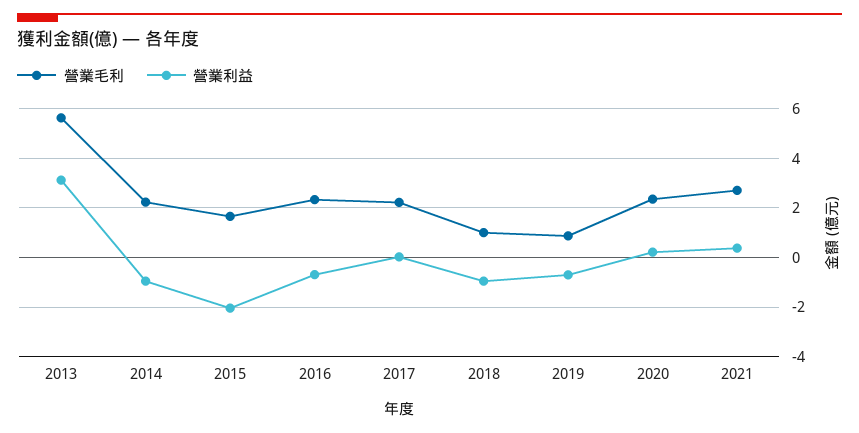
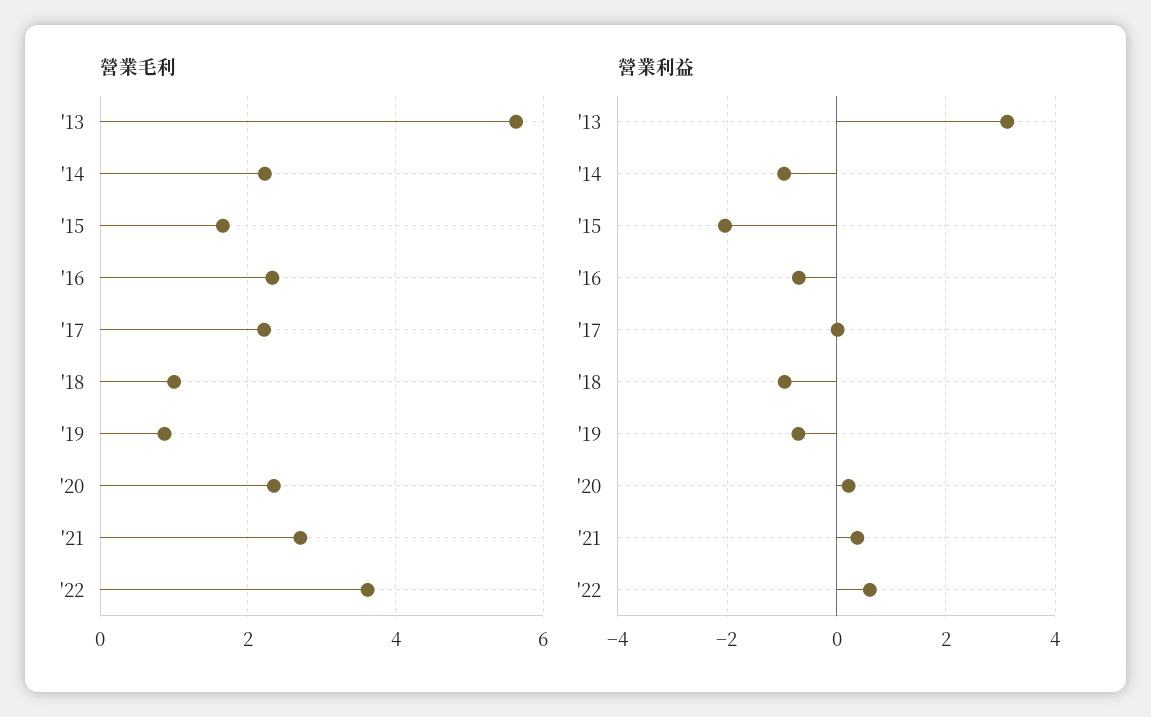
營業毛利, '22: none -> 3.6
營業利益, '22: none -> 0.6

